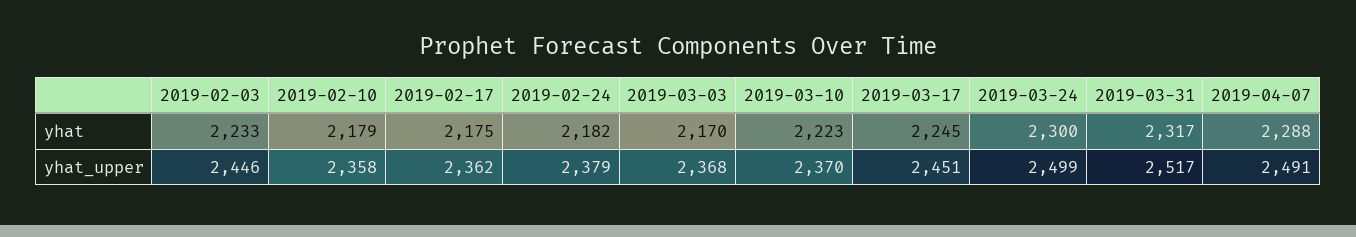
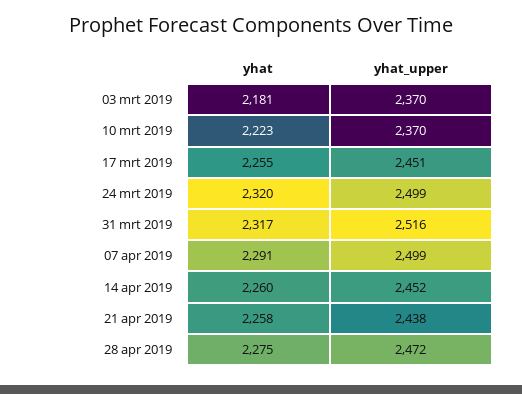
2019-02-03, yhat: 2233 -> none
2019-02-10, yhat: 2179 -> none
2019-02-17, yhat: 2175 -> none
2019-02-24, yhat: 2182 -> none
2019-03-03, yhat: 2170 -> 2181
2019-03-17, yhat: 2245 -> 2255
2019-03-24, yhat: 2300 -> 2320
2019-04-07, yhat: 2288 -> 2291
2019-02-03, yhat_upper: 2446 -> none
2019-02-10, yhat_upper: 2358 -> none
2019-02-17, yhat_upper: 2362 -> none
2019-02-24, yhat_upper: 2379 -> none
2019-03-03, yhat_upper: 2368 -> 2370
2019-03-31, yhat_upper: 2517 -> 2516
2019-04-07, yhat_upper: 2491 -> 2499
14 apr 2019, yhat: none -> 2260
14 apr 2019, yhat_upper: none -> 2452
21 apr 2019, yhat: none -> 2258
21 apr 2019, yhat_upper: none -> 2438
28 apr 2019, yhat: none -> 2275
28 apr 2019, yhat_upper: none -> 2472

